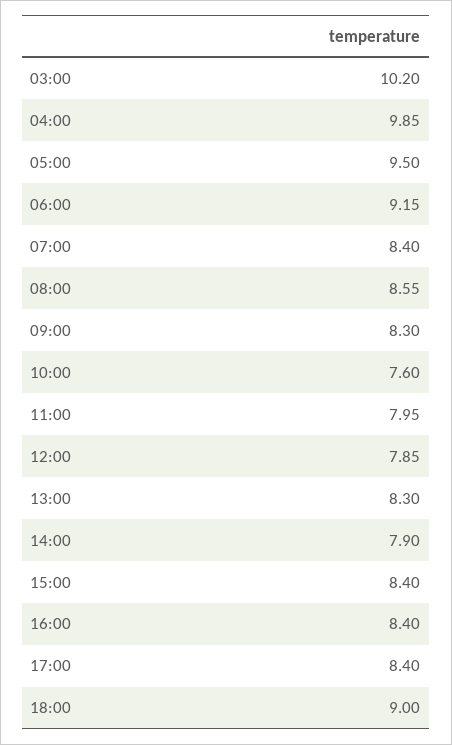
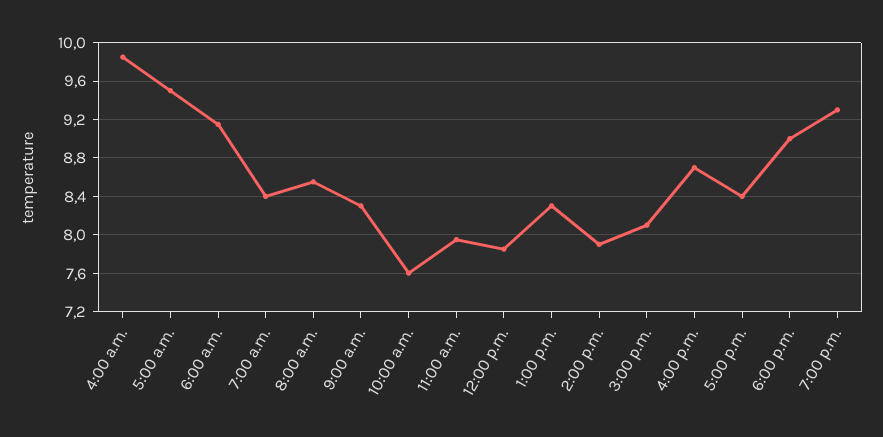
03:00: 10.2 -> none
15:00: 8.4 -> 8.1
16:00: 8.4 -> 8.7
7:00 p.m.: none -> 9.3

